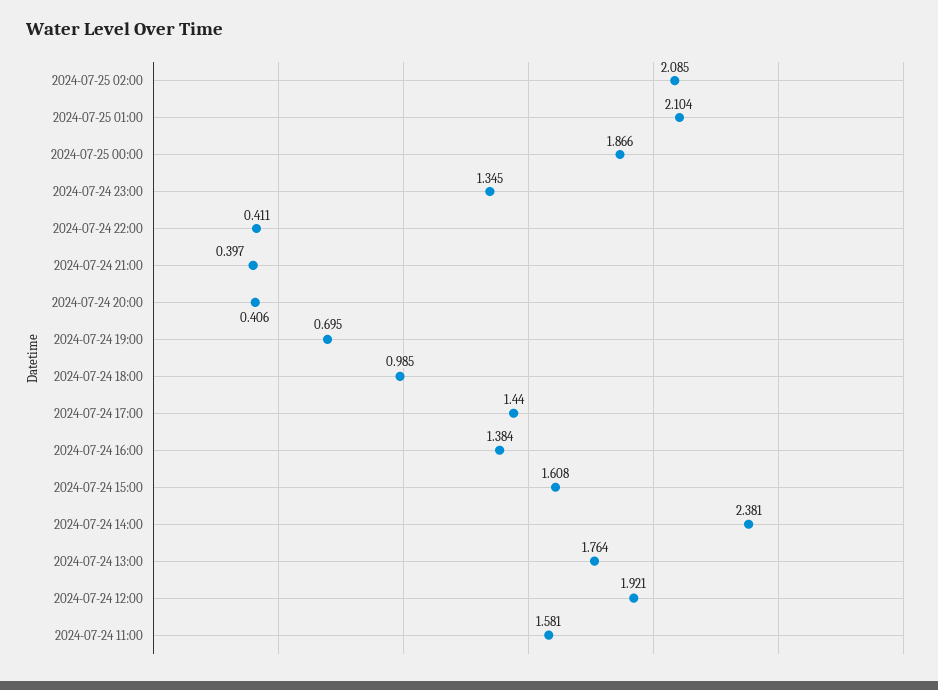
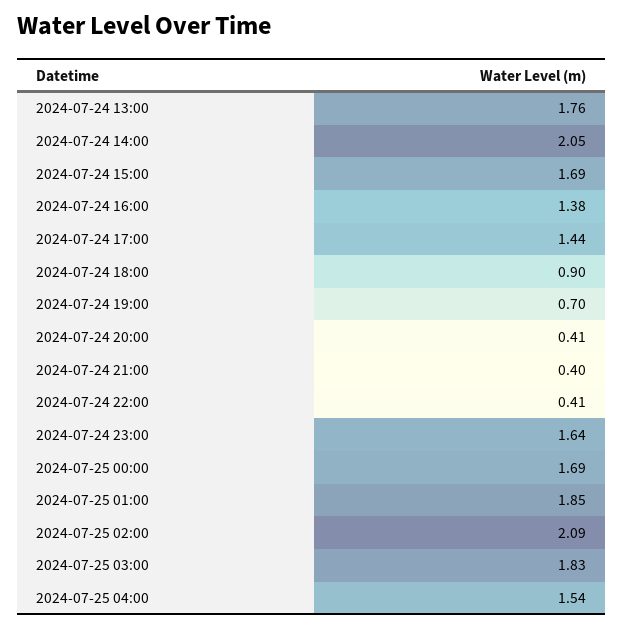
2024-07-25 01:00: 2.104 -> 1.85
2024-07-25 00:00: 1.866 -> 1.69
2024-07-24 23:00: 1.345 -> 1.64
2024-07-24 18:00: 0.985 -> 0.9
2024-07-24 15:00: 1.608 -> 1.69
2024-07-24 14:00: 2.381 -> 2.05
2024-07-24 12:00: 1.921 -> none
2024-07-24 11:00: 1.581 -> none
2024-07-25 03:00: none -> 1.83
2024-07-25 04:00: none -> 1.54

